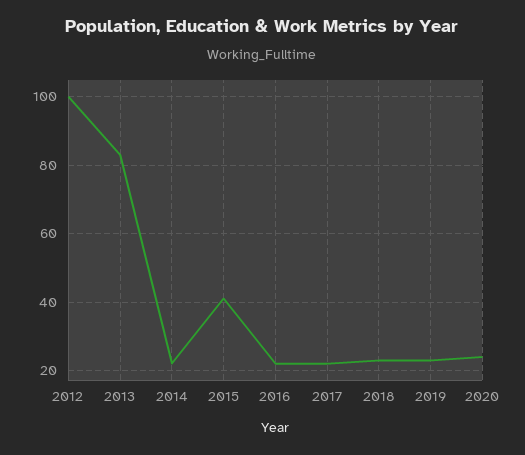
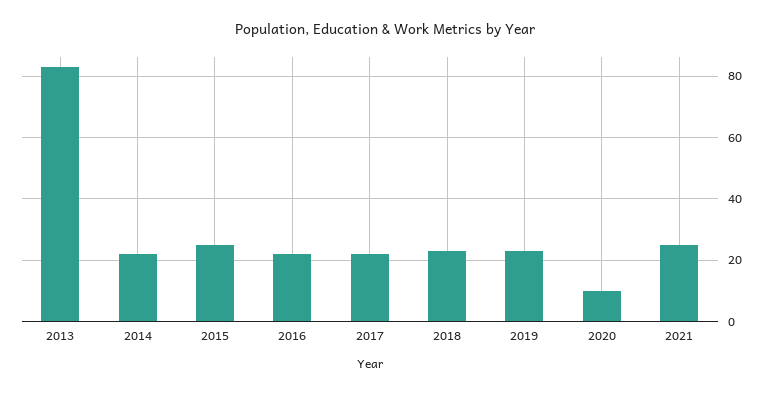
2012: 100 -> none
2015: 40 -> 25
2020: 25 -> 10
2021: none -> 25

